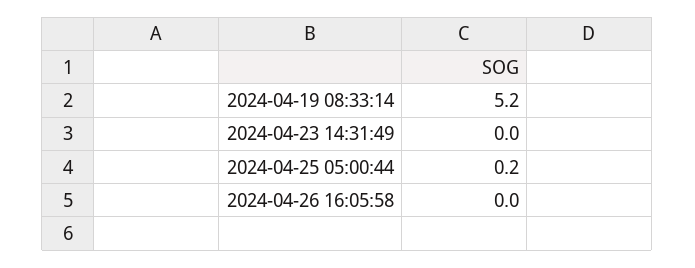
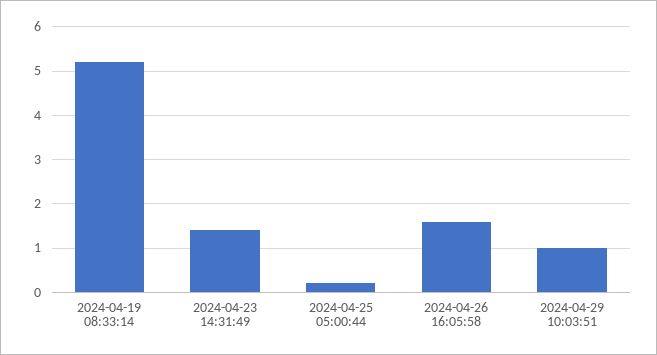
2024-04-23 14:31:49: 0 -> 1.5
2024-04-26 16:05:58: 0 -> 1.5
2024-04-29 10:03:51: none -> 1

